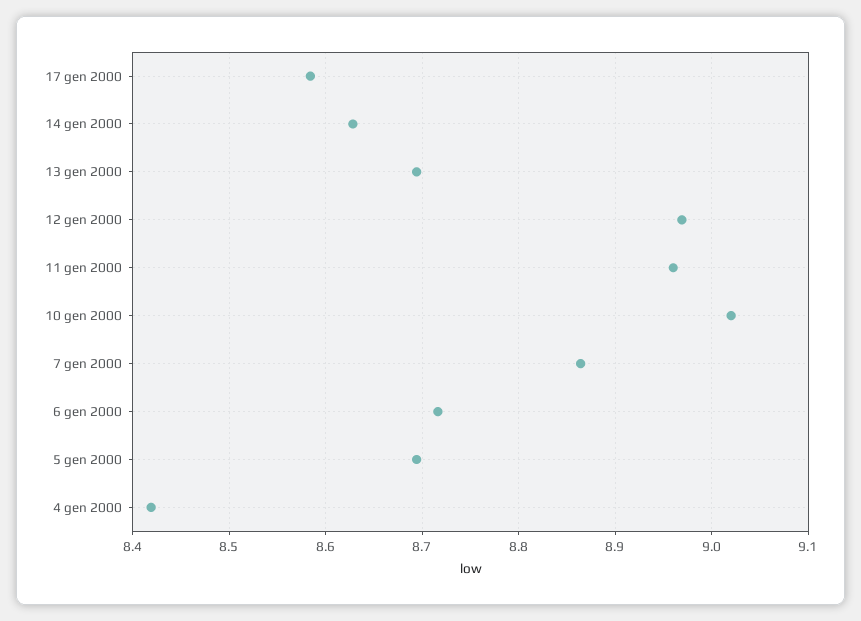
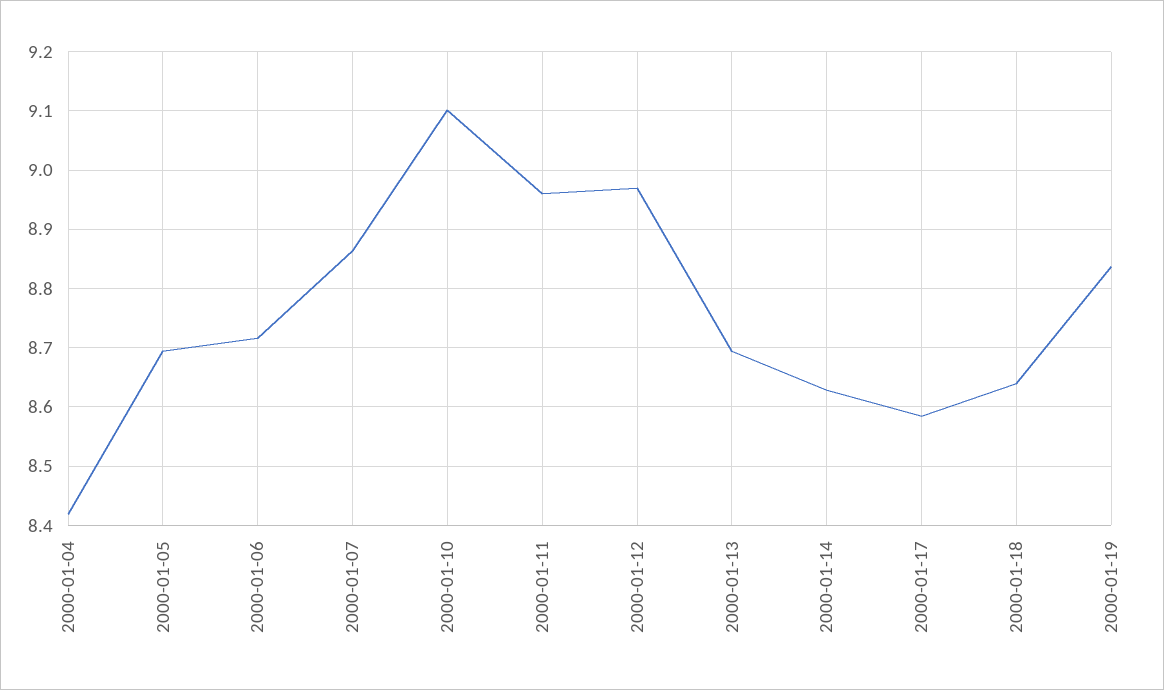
10 gen 2000: 9.02 -> 9.1
2000-01-18: none -> 8.64
2000-01-19: none -> 8.84

